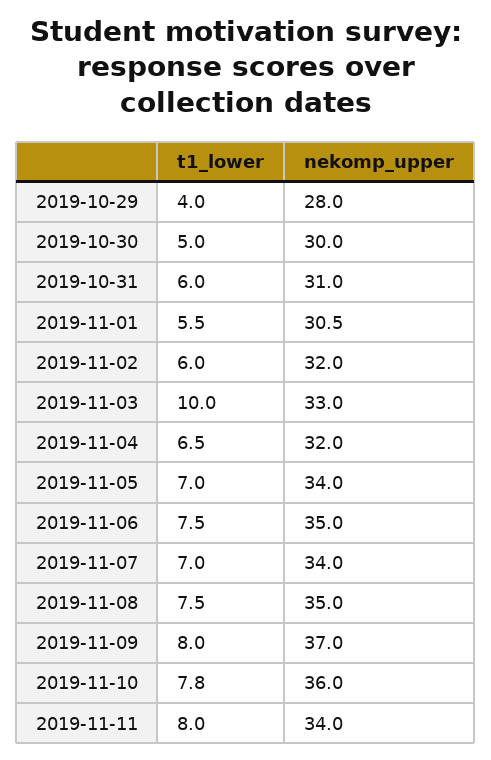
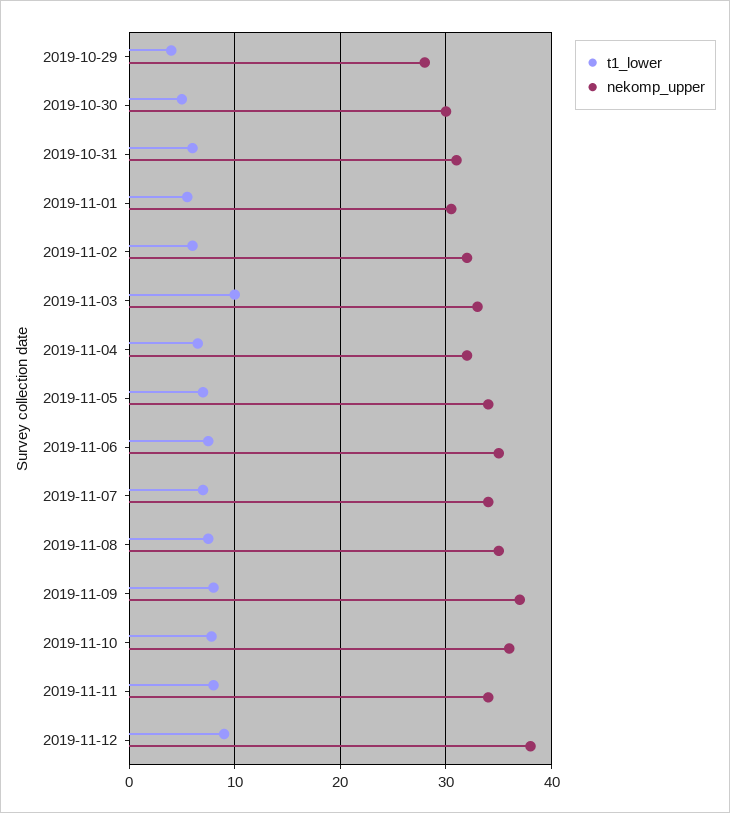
t1_lower, 2019-11-12: none -> 9
nekomp_upper, 2019-11-12: none -> 38

